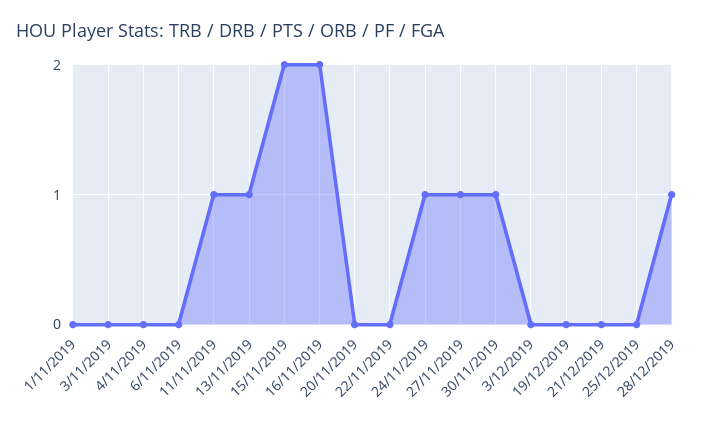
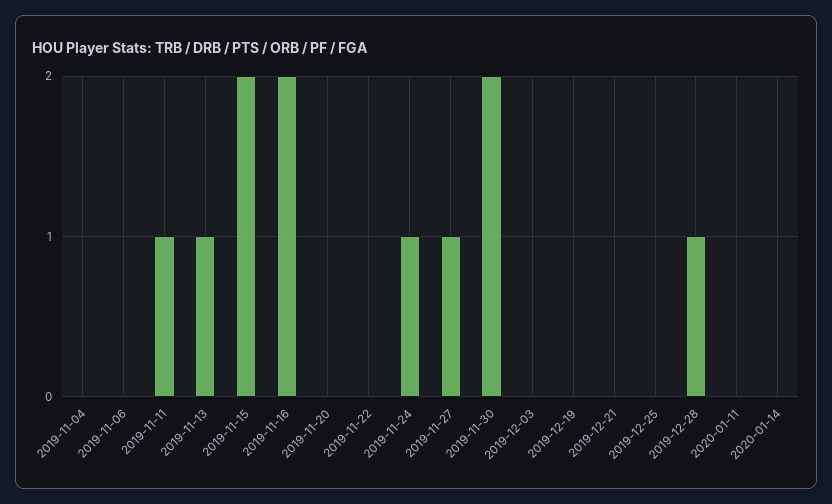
1/11/2019: 0 -> none
3/11/2019: 0 -> none
30/11/2019: 1 -> 2
2020-01-11: none -> 0
2020-01-14: none -> 0

